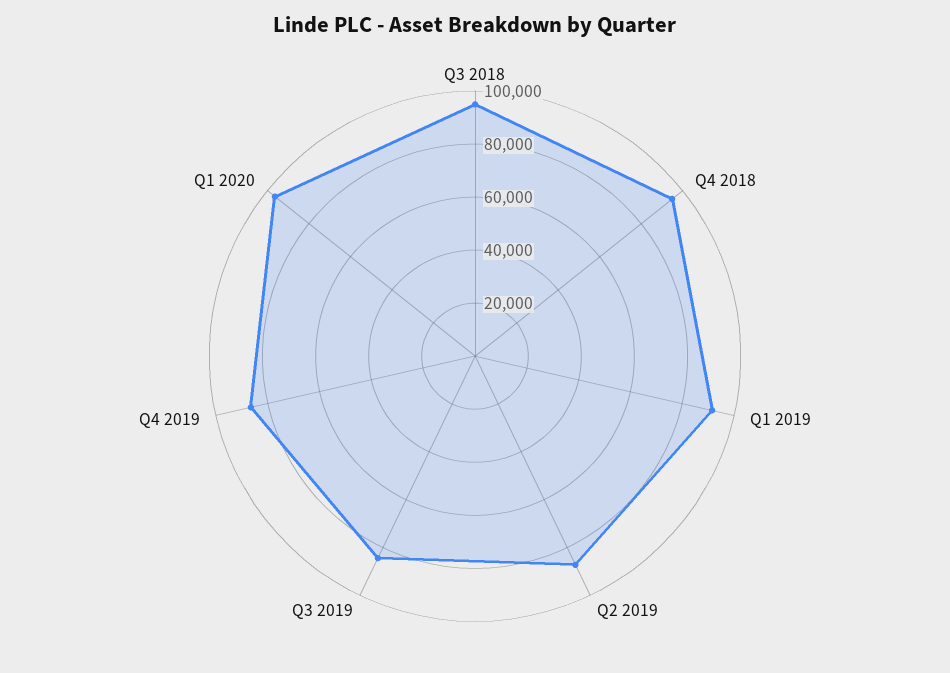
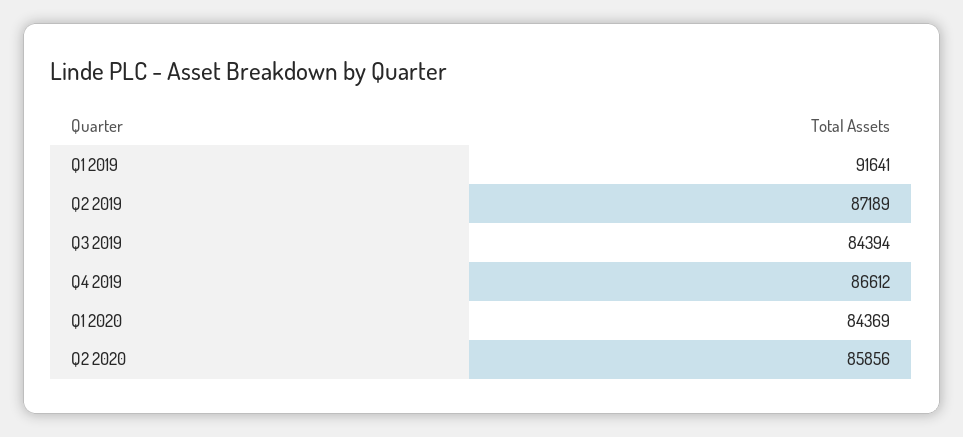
Q3 2018: 95000 -> none
Q4 2018: 95000 -> none
Q1 2020: 95000 -> 84369
Q2 2020: none -> 85856

